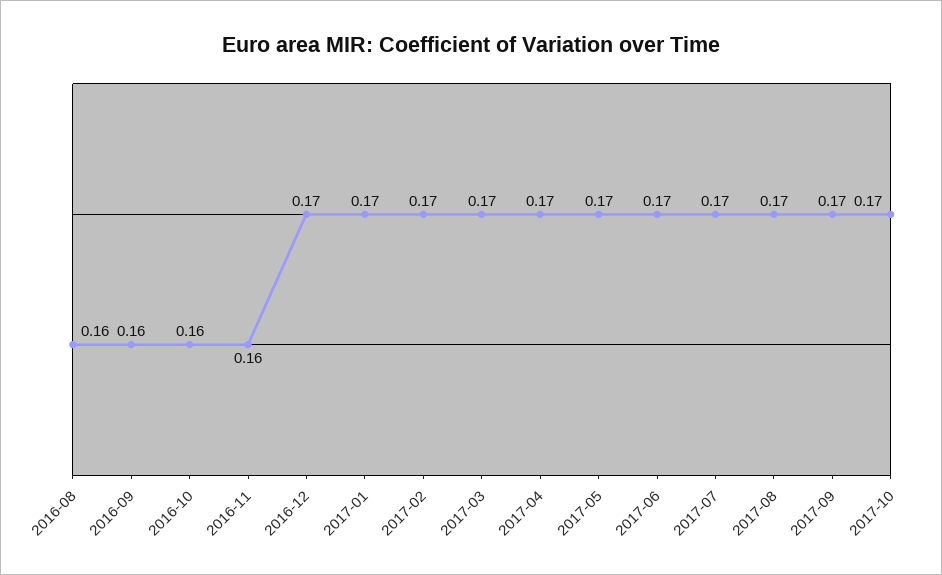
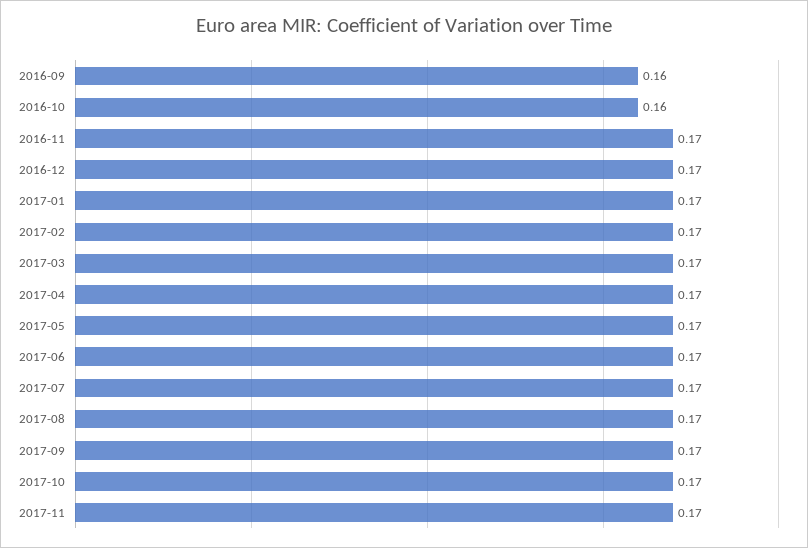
2016-08: 0.16 -> none
2016-11: 0.16 -> 0.17
2017-11: none -> 0.17

